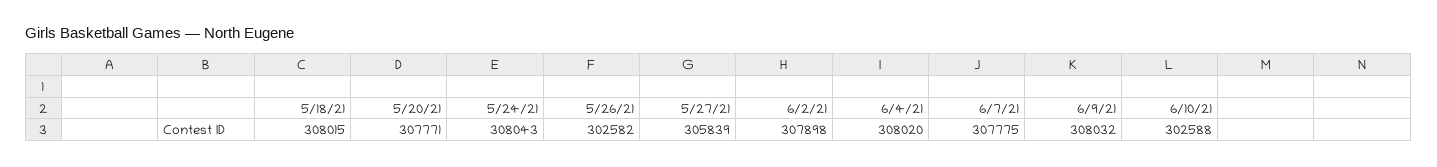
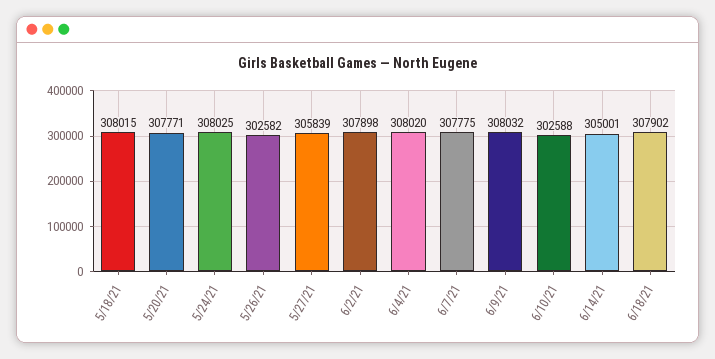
5/24/21: 308043 -> 308025
6/14/21: none -> 305001
6/18/21: none -> 307902

